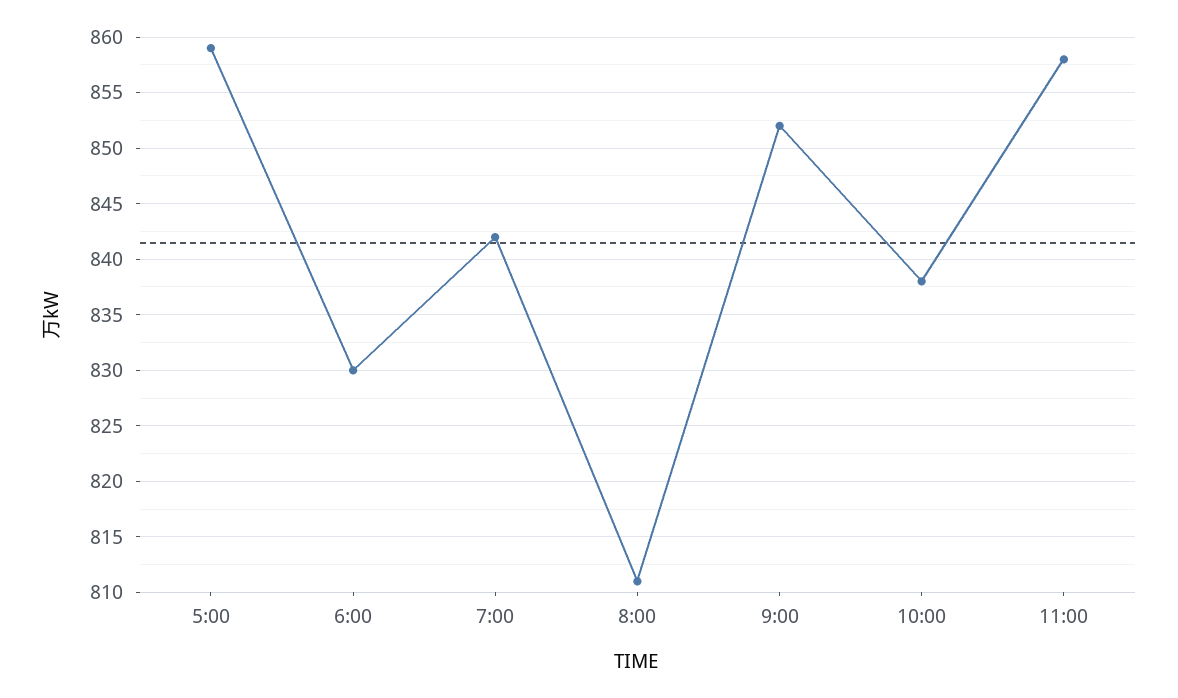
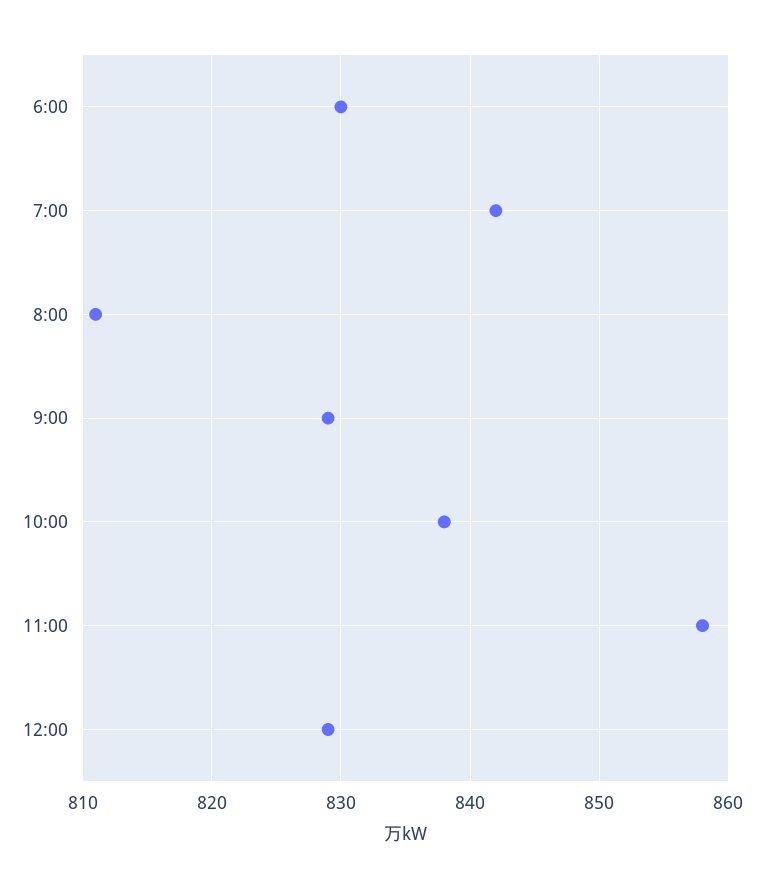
5:00: 859 -> none
9:00: 852 -> 829
12:00: none -> 829

